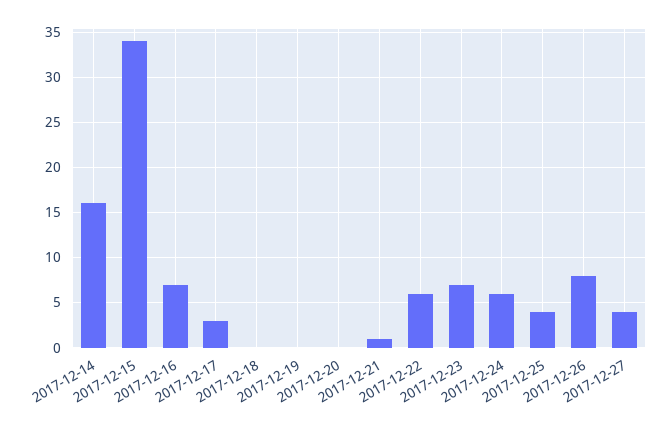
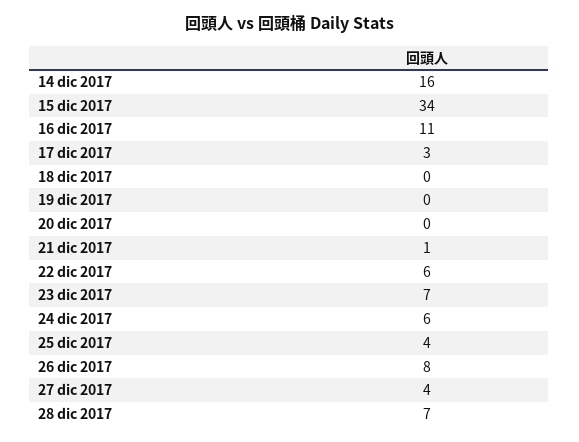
2017-12-16: 7 -> 11
28 dic 2017: none -> 7

